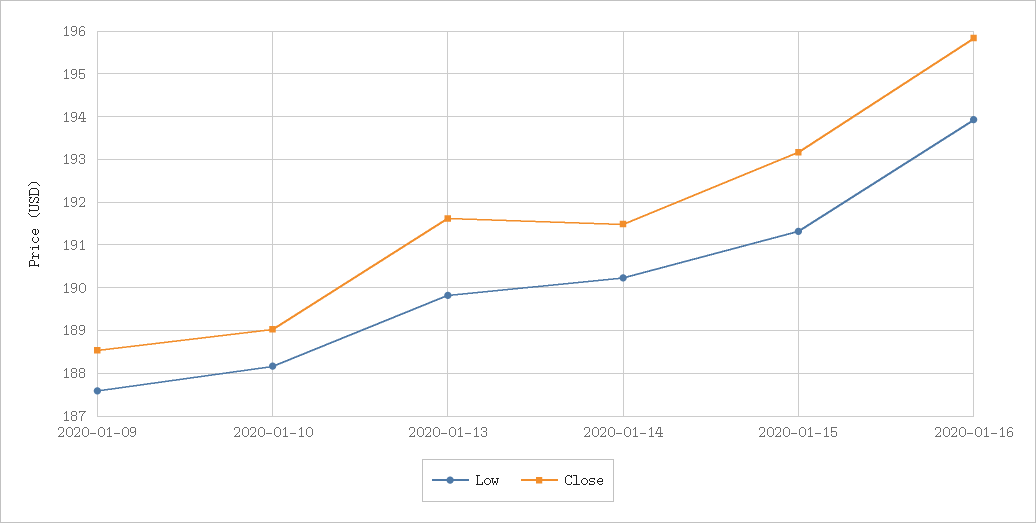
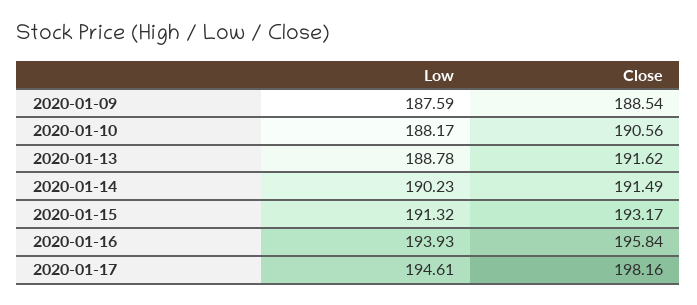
Close, 2020-01-10: 189 -> 190.56
Low, 2020-01-13: 189.8 -> 188.78
Low, 2020-01-17: none -> 194.61
Close, 2020-01-17: none -> 198.16

